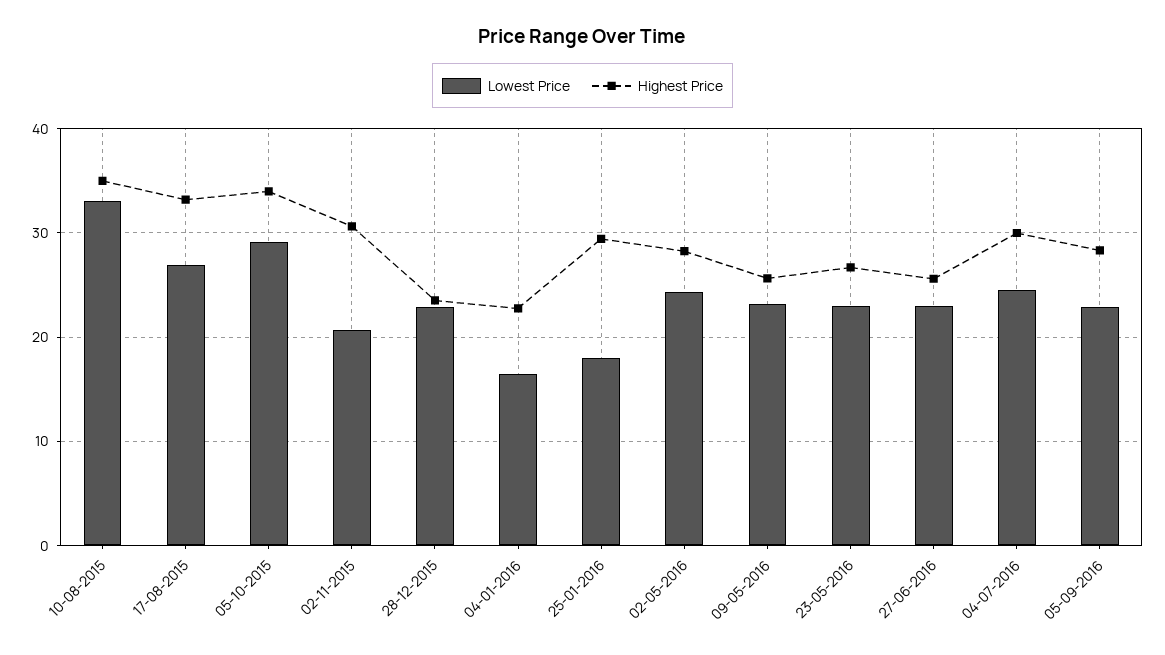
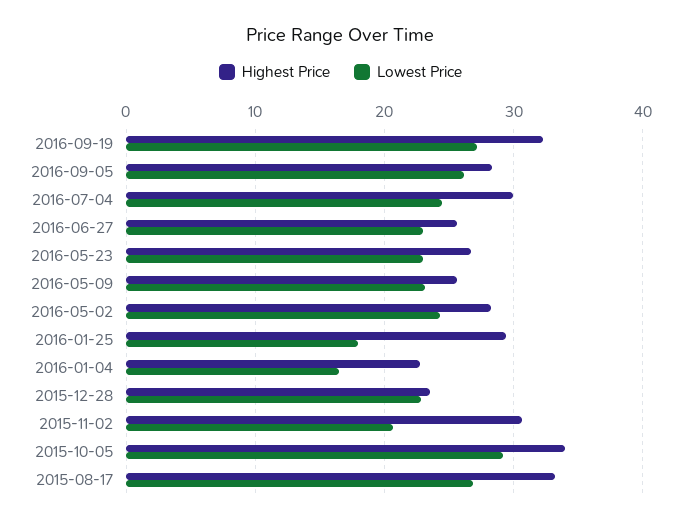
Lowest Price, 10-08-2015: 33 -> none
Highest Price, 10-08-2015: 35 -> none
Lowest Price, 05-09-2016: 23 -> 26
Highest Price, 2016-09-19: none -> 32
Lowest Price, 2016-09-19: none -> 27

